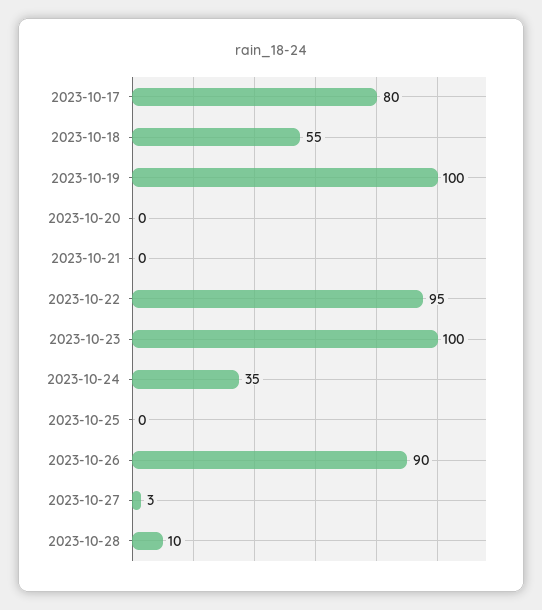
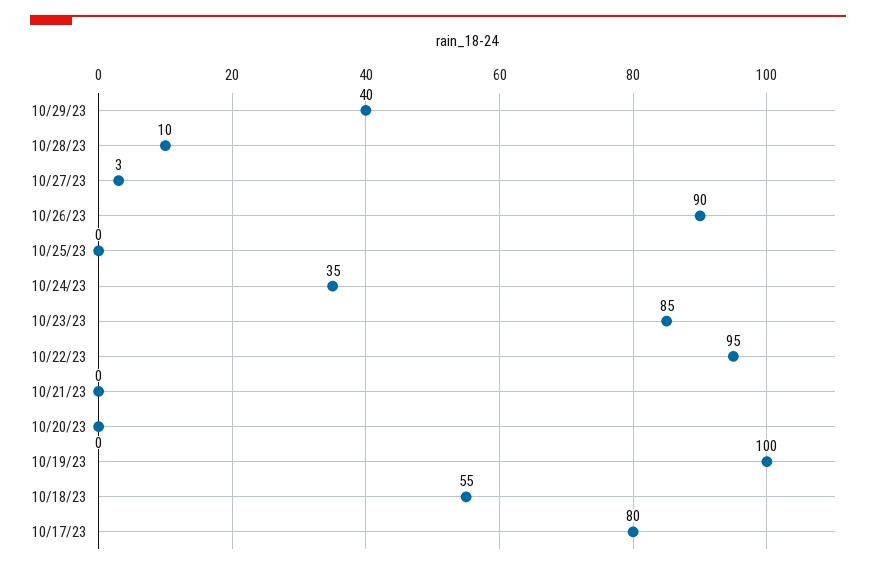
2023-10-23: 100 -> 85
10/29/23: none -> 40

